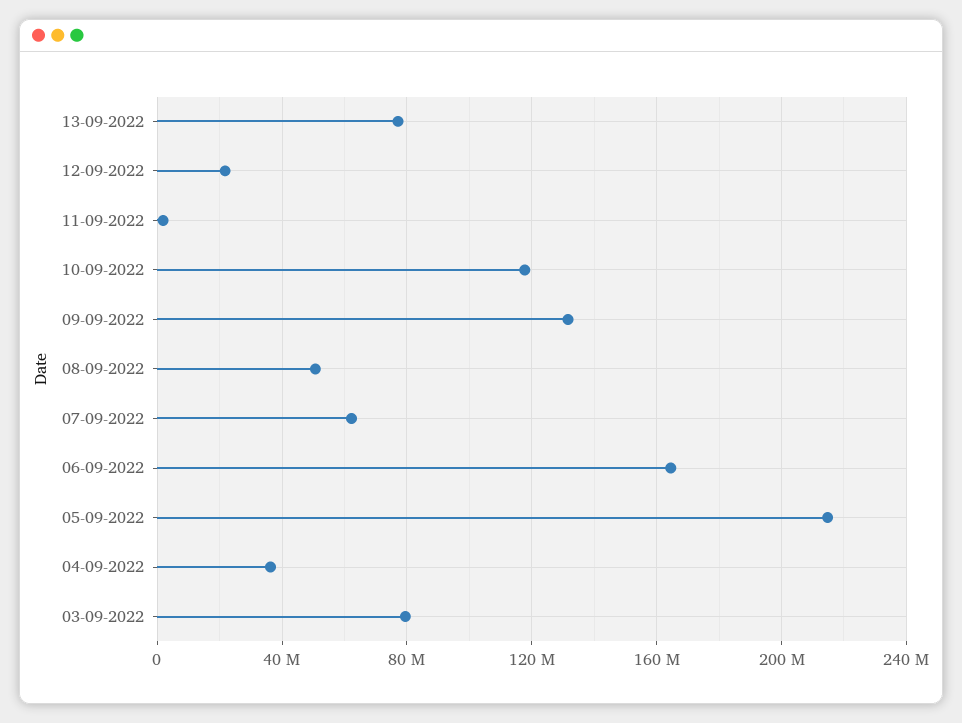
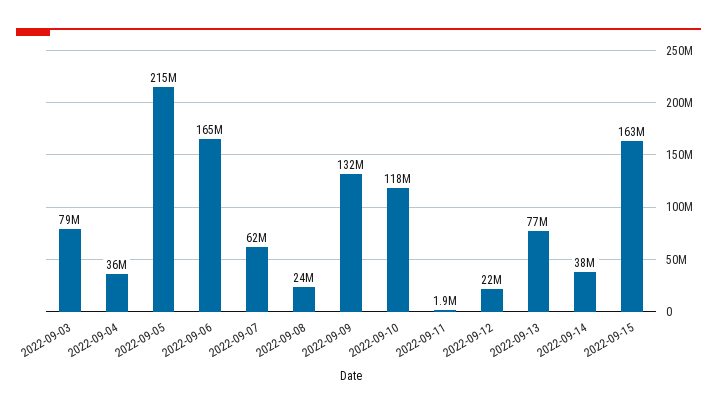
08-09-2022: 50000000 -> 24000000
2022-09-14: none -> 38000000
2022-09-15: none -> 163000000

